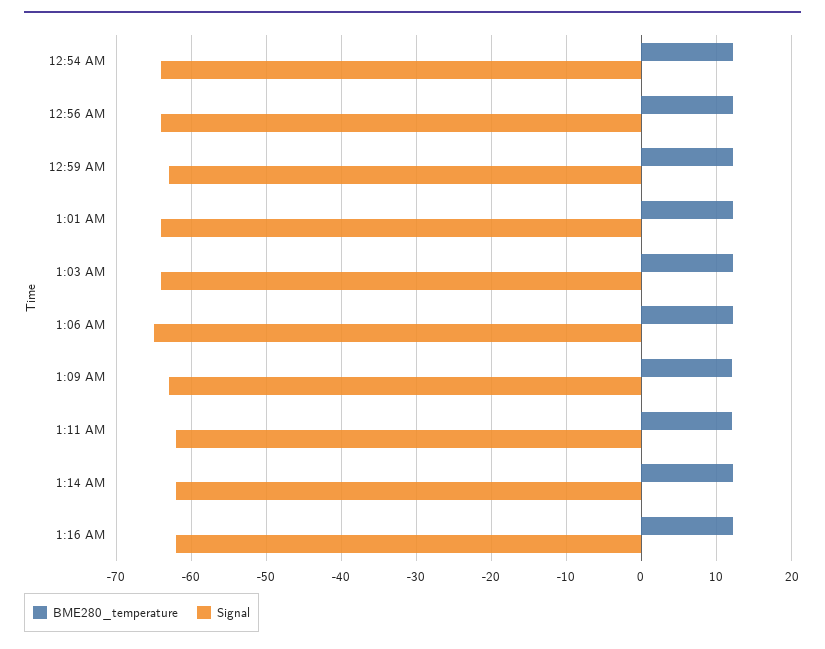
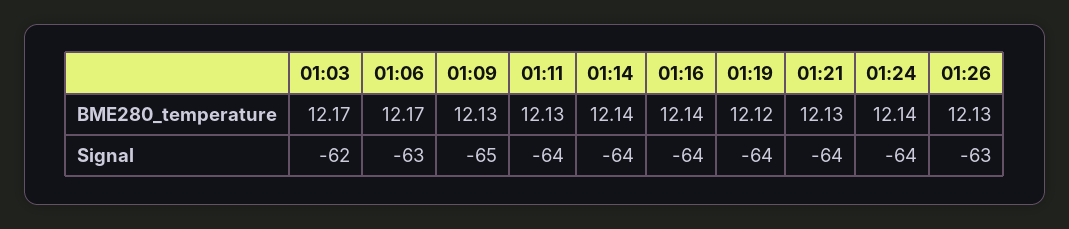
BME280_temperature, 12:54 AM: 12 -> none
Signal, 12:54 AM: -64 -> none
BME280_temperature, 12:56 AM: 12 -> none
Signal, 12:56 AM: -64 -> none
BME280_temperature, 12:59 AM: 12 -> none
Signal, 12:59 AM: -63 -> none
BME280_temperature, 1:01 AM: 12 -> none
Signal, 1:01 AM: -64 -> none
Signal, 1:03 AM: -64 -> -62
Signal, 1:06 AM: -65 -> -63
Signal, 1:09 AM: -63 -> -65
Signal, 1:11 AM: -62 -> -64
Signal, 1:14 AM: -62 -> -64
Signal, 1:16 AM: -62 -> -64
BME280_temperature, 01:19: none -> 12.12
BME280_temperature, 01:21: none -> 12.13
BME280_temperature, 01:24: none -> 12.14
BME280_temperature, 01:26: none -> 12.13
Signal, 01:19: none -> -64
Signal, 01:21: none -> -64
Signal, 01:24: none -> -64
Signal, 01:26: none -> -63

